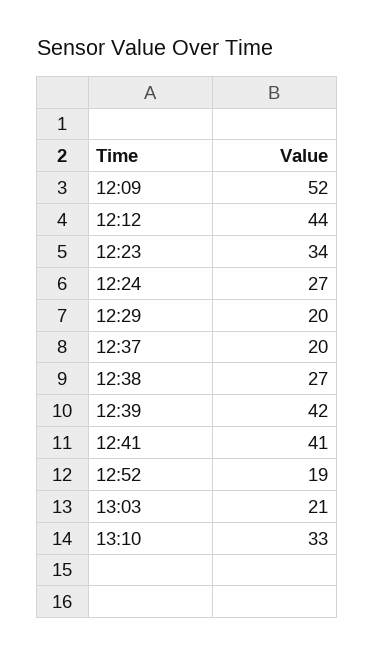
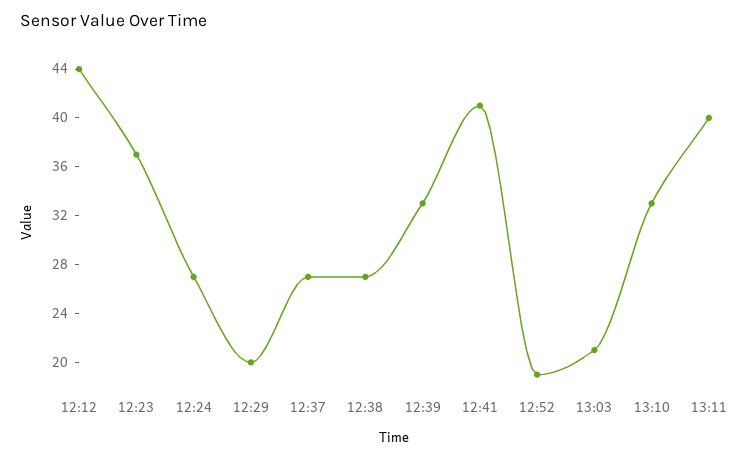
12:09: 52 -> none
12:23: 34 -> 37
12:37: 20 -> 27
12:39: 42 -> 33
13:11: none -> 40

